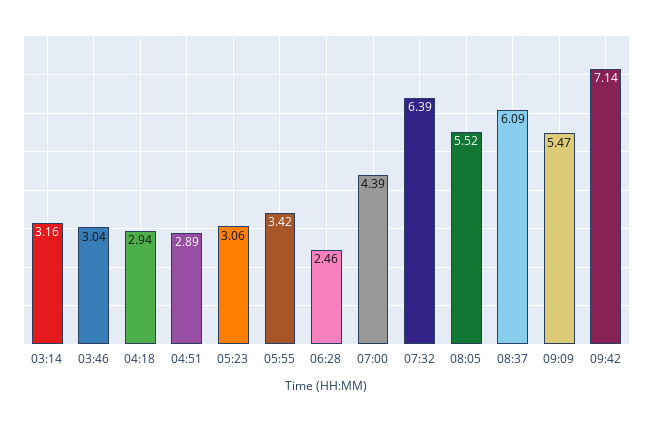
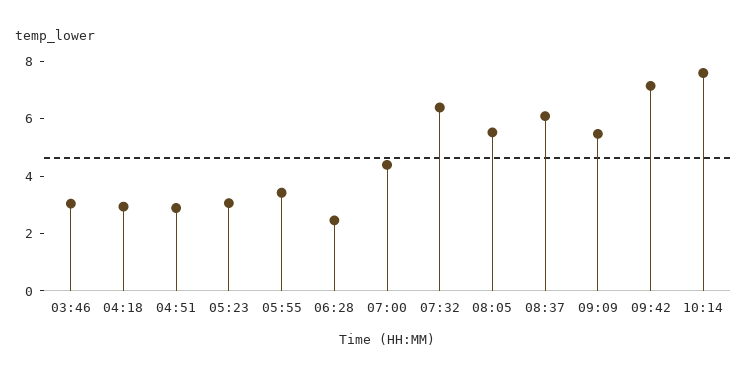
03:14: 3.16 -> none
10:14: none -> 7.5

